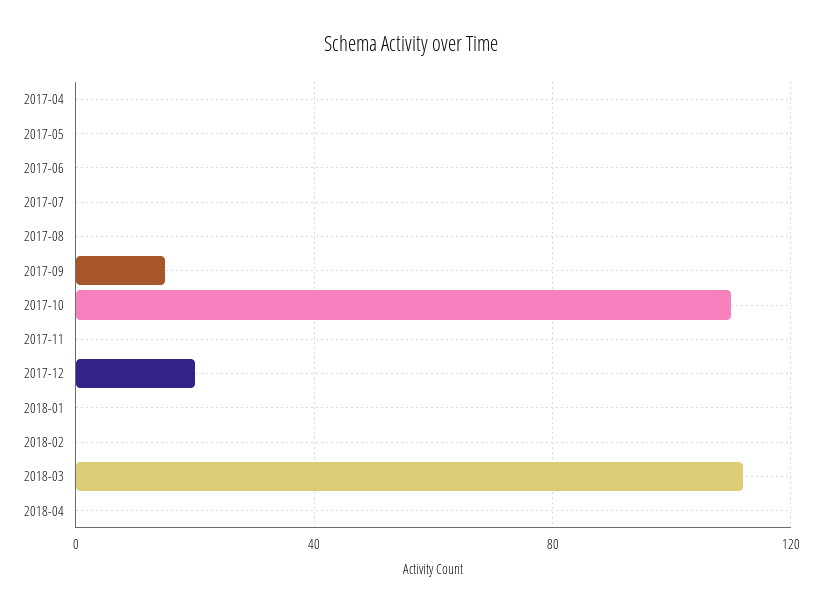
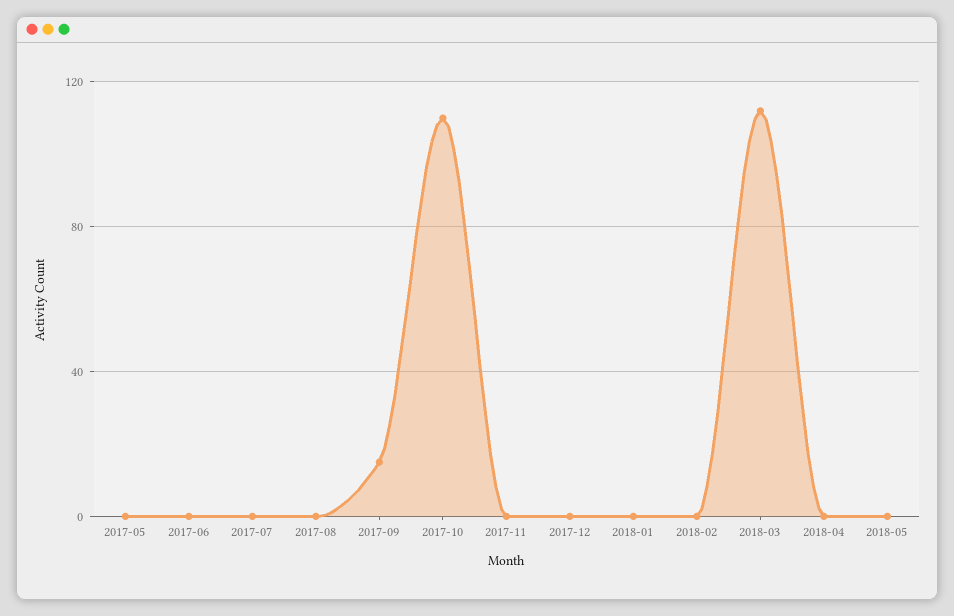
2017-04: 0 -> none
2017-12: 20 -> 0
2018-05: none -> 0

